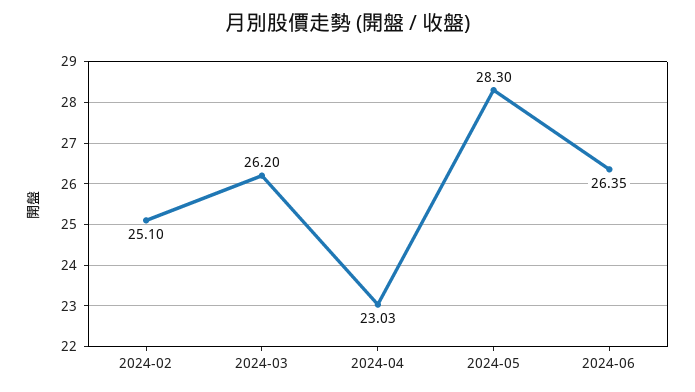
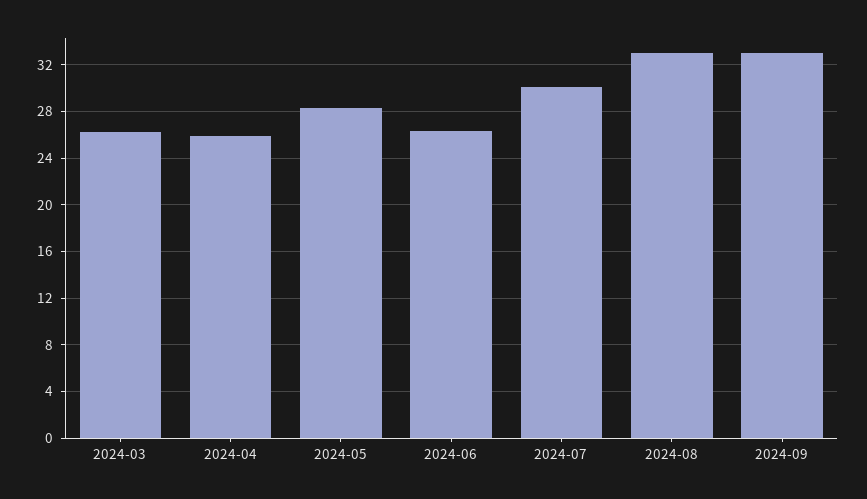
2024-02: 25.1 -> none
2024-04: 23.03 -> 26
2024-07: none -> 30
2024-08: none -> 33
2024-09: none -> 33

